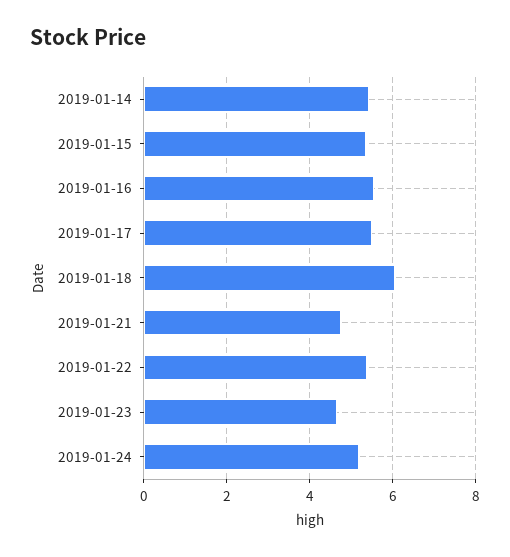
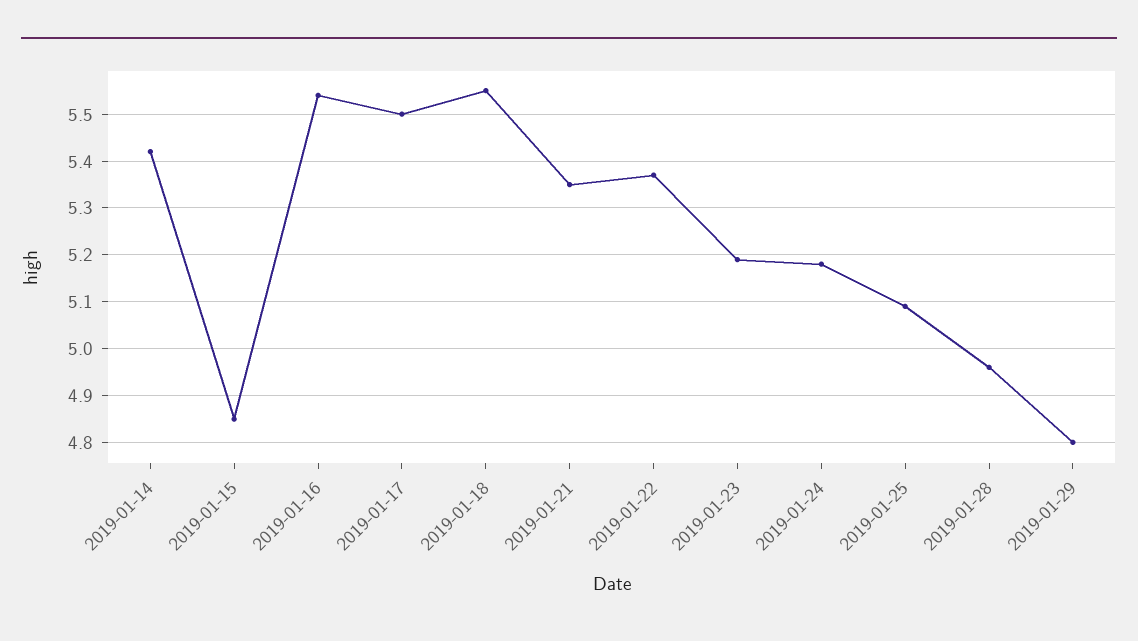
2019-01-15: 5.4 -> 4.85
2019-01-18: 6 -> 5.55
2019-01-21: 4.8 -> 5.35
2019-01-23: 4.6 -> 5.2
2019-01-25: none -> 5.1
2019-01-28: none -> 4.95
2019-01-29: none -> 4.8

